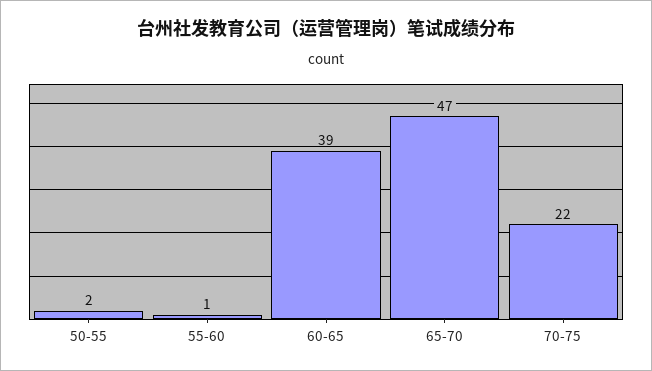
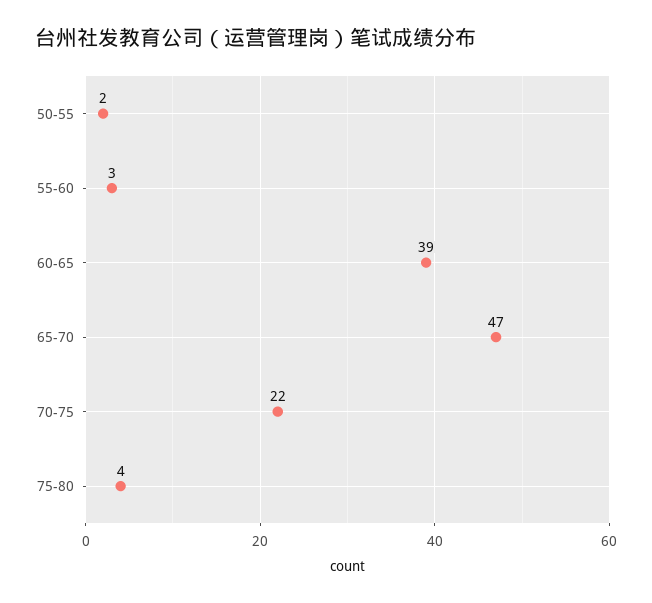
55-60: 1 -> 3
75-80: none -> 4

